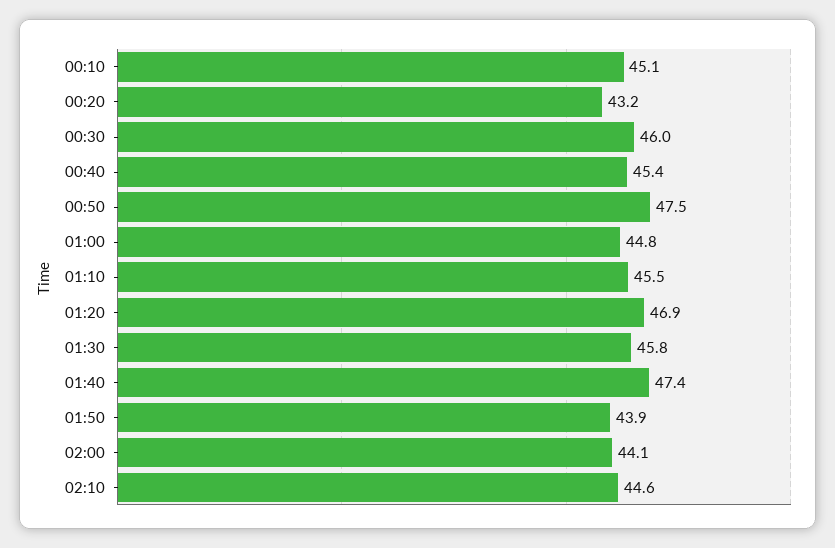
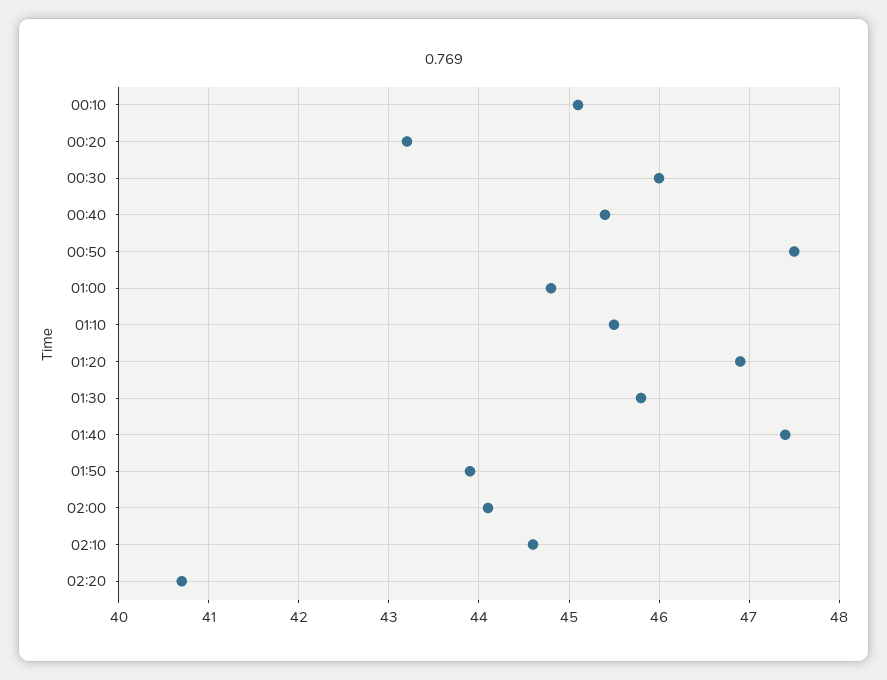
02:20: none -> 40.7

